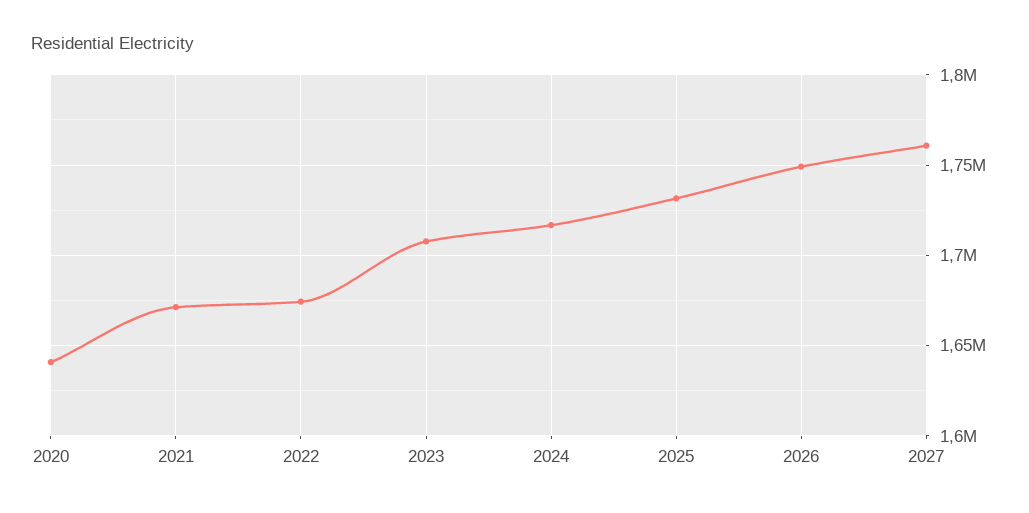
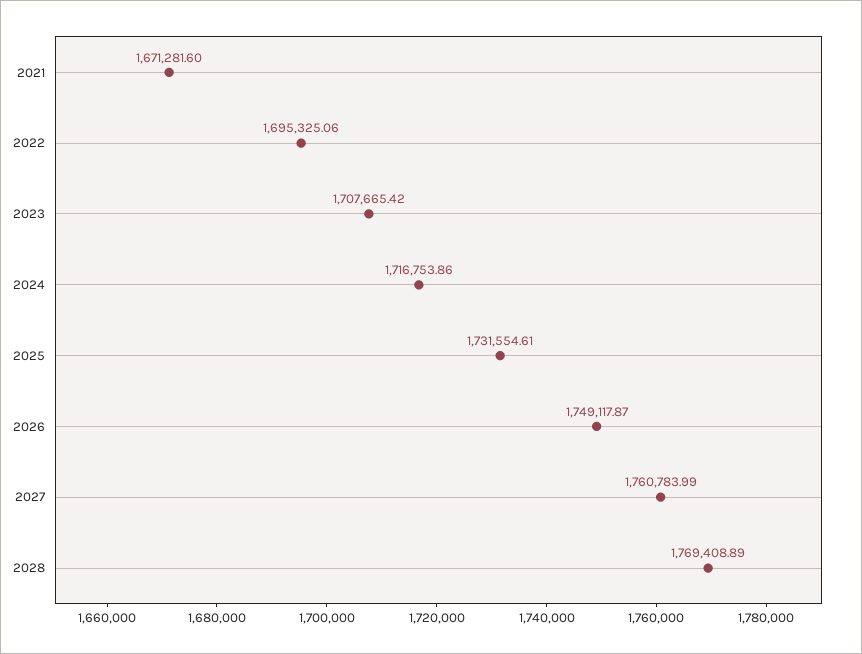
2020: 1640000 -> none
2022: 1675000 -> 1695325.06
2028: none -> 1769408.89

